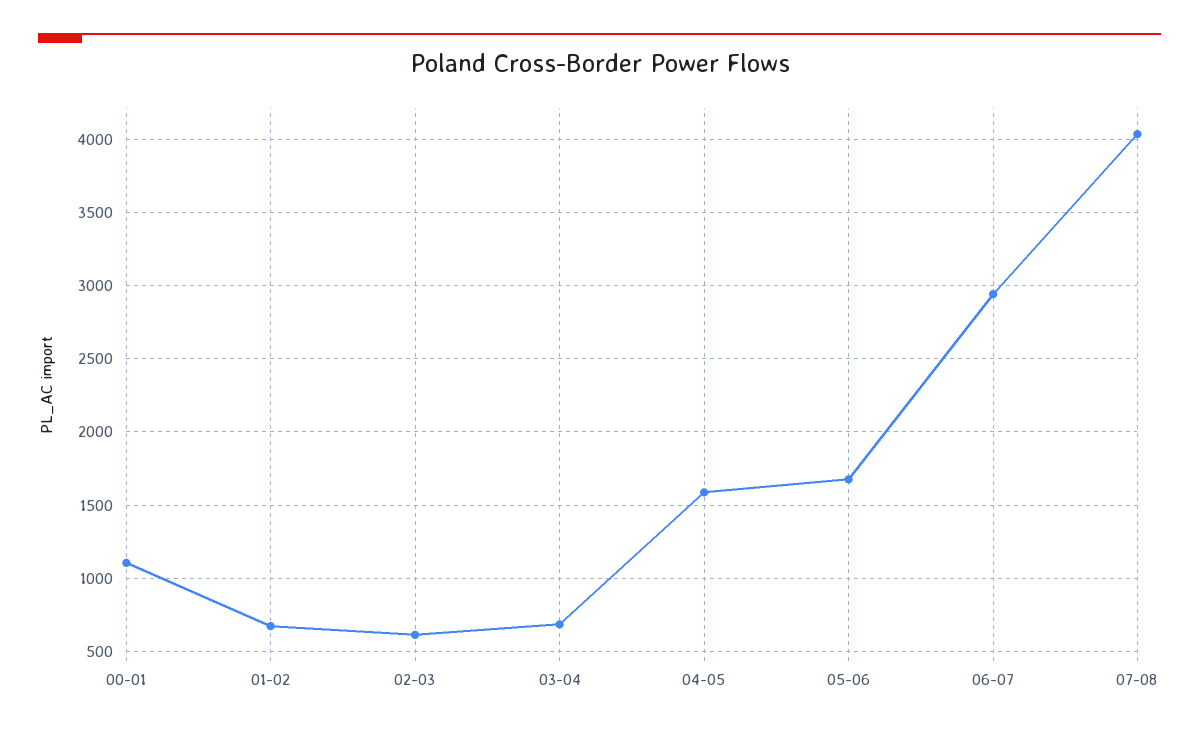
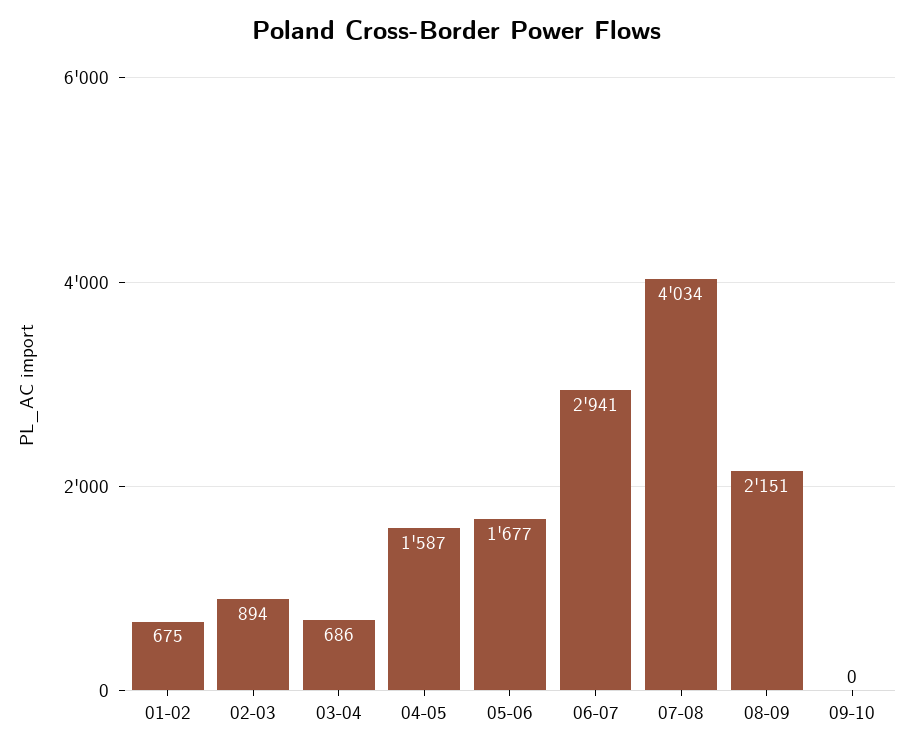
00-01: 1100 -> none
02-03: 600 -> 894
08-09: none -> 2151
09-10: none -> 0

